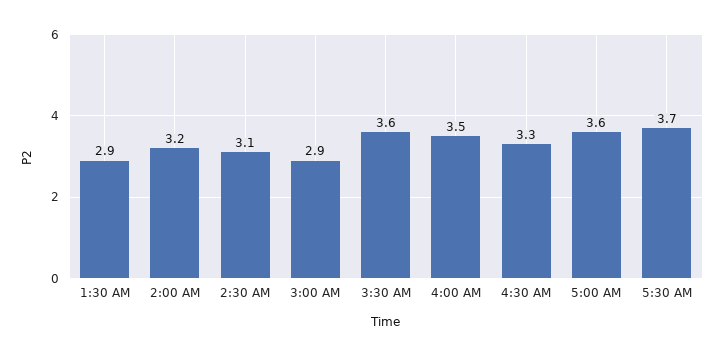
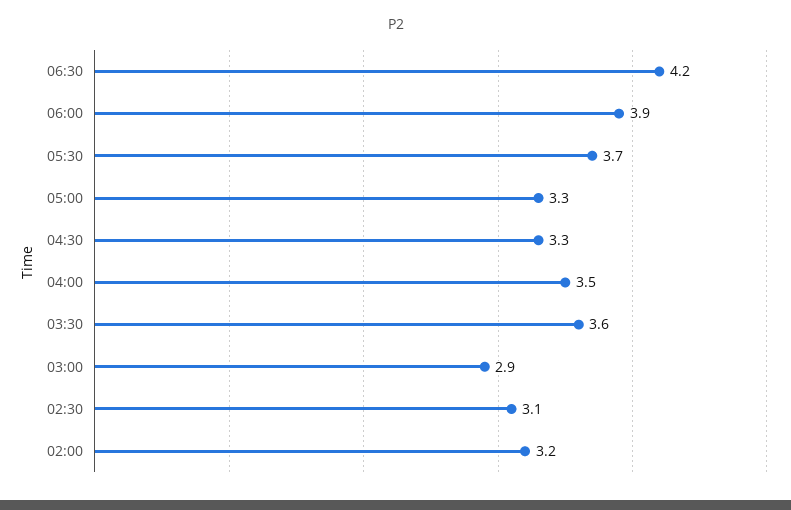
1:30 AM: 2.9 -> none
5:00 AM: 3.6 -> 3.3
06:30: none -> 4.2
06:00: none -> 3.9

